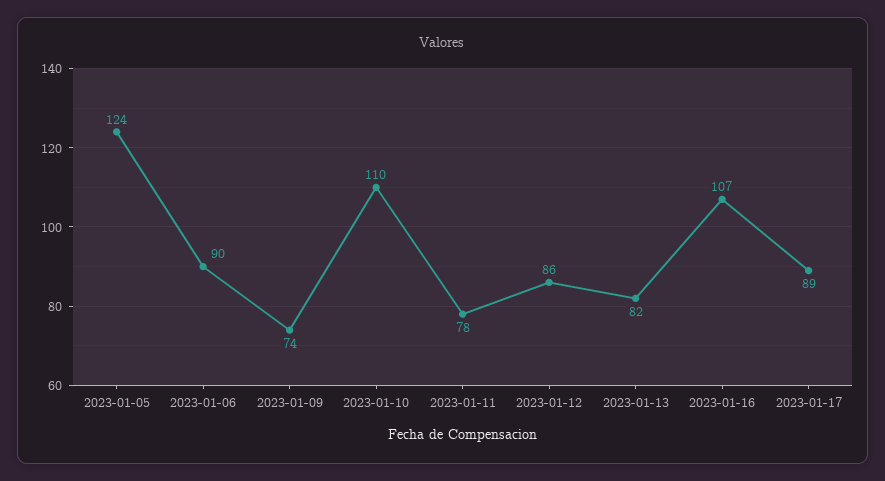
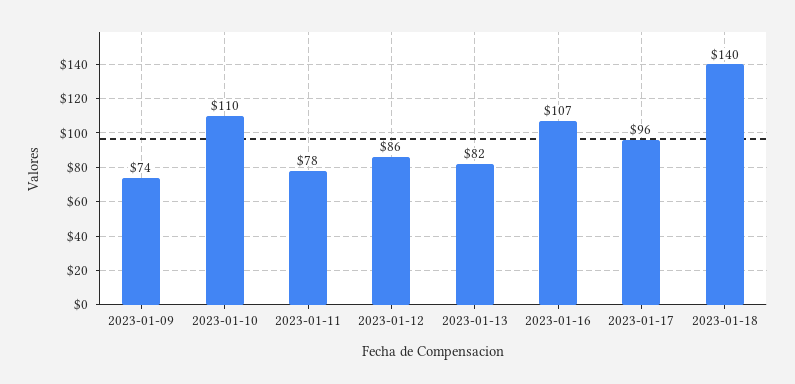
2023-01-05: 124 -> none
2023-01-06: 90 -> none
2023-01-17: 89 -> 96
2023-01-18: none -> 140

